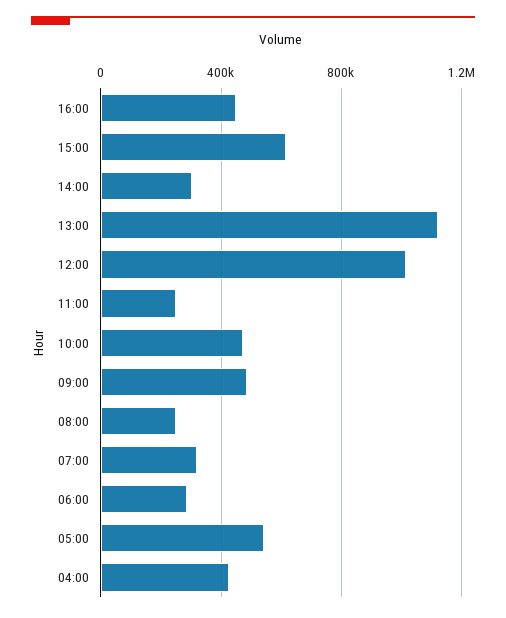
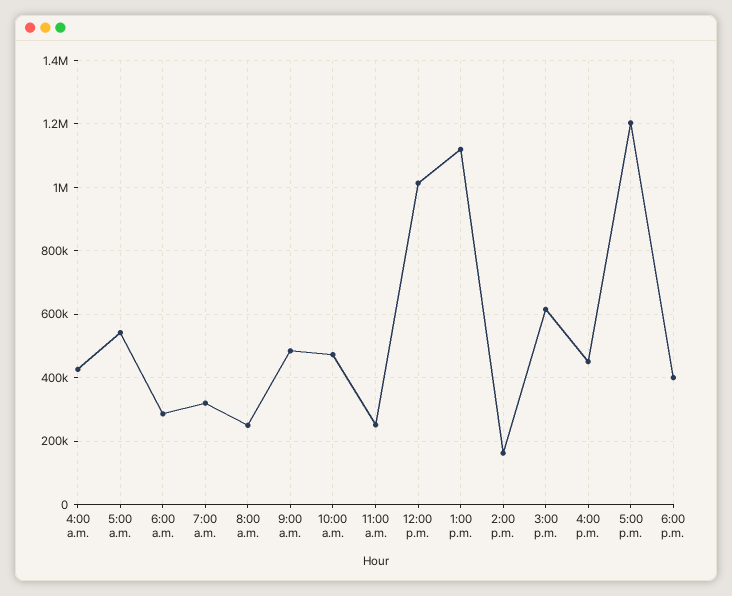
14:00: 300000 -> 160000
5:00 p.m.: none -> 1200000
6:00 p.m.: none -> 400000

